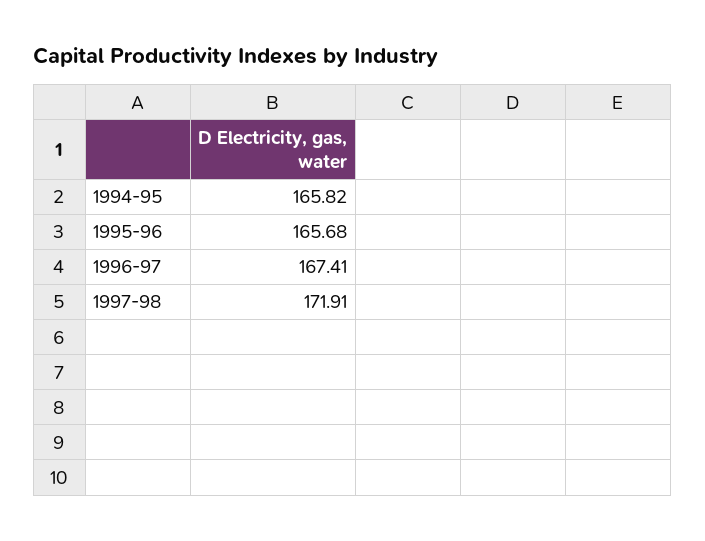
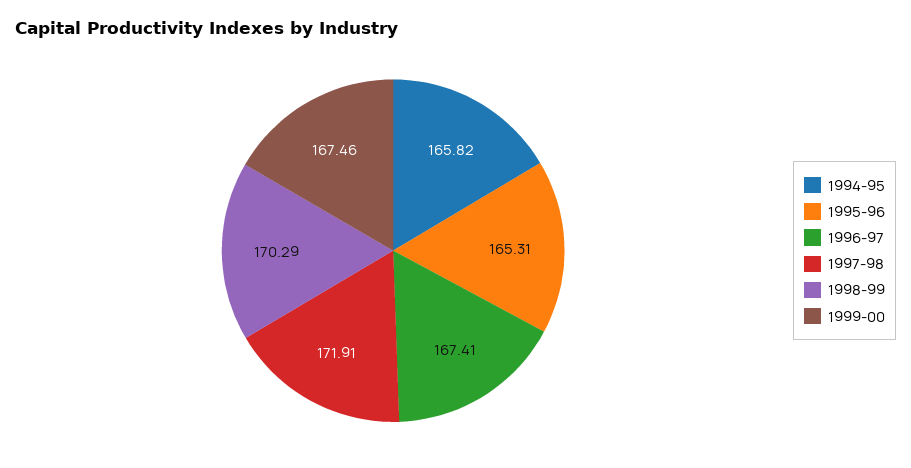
1995-96: 165.68 -> 165.31
1998-99: none -> 170.29
1999-00: none -> 167.46

